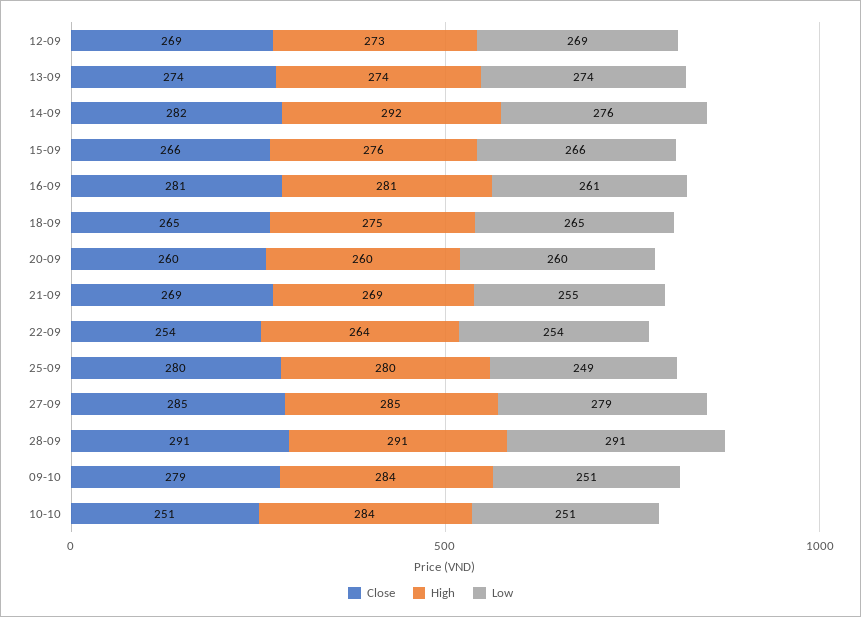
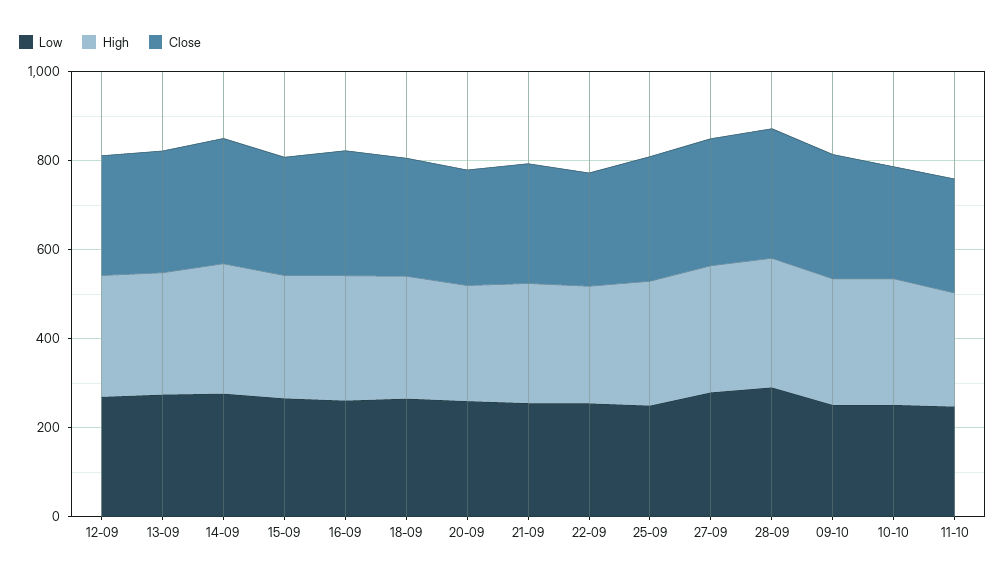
Low, 11-10: none -> 250
High, 11-10: none -> 250
Close, 11-10: none -> 250

